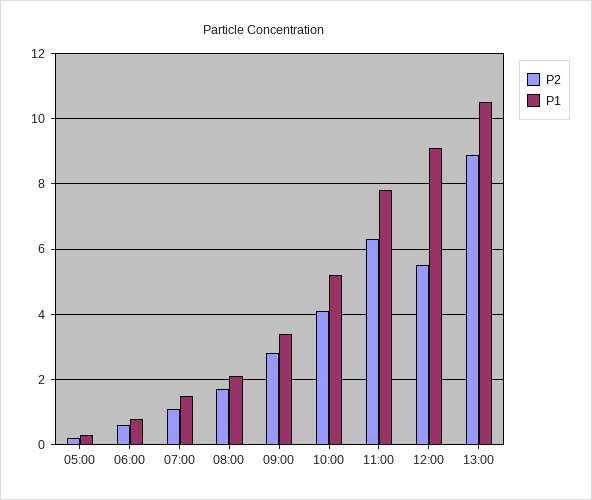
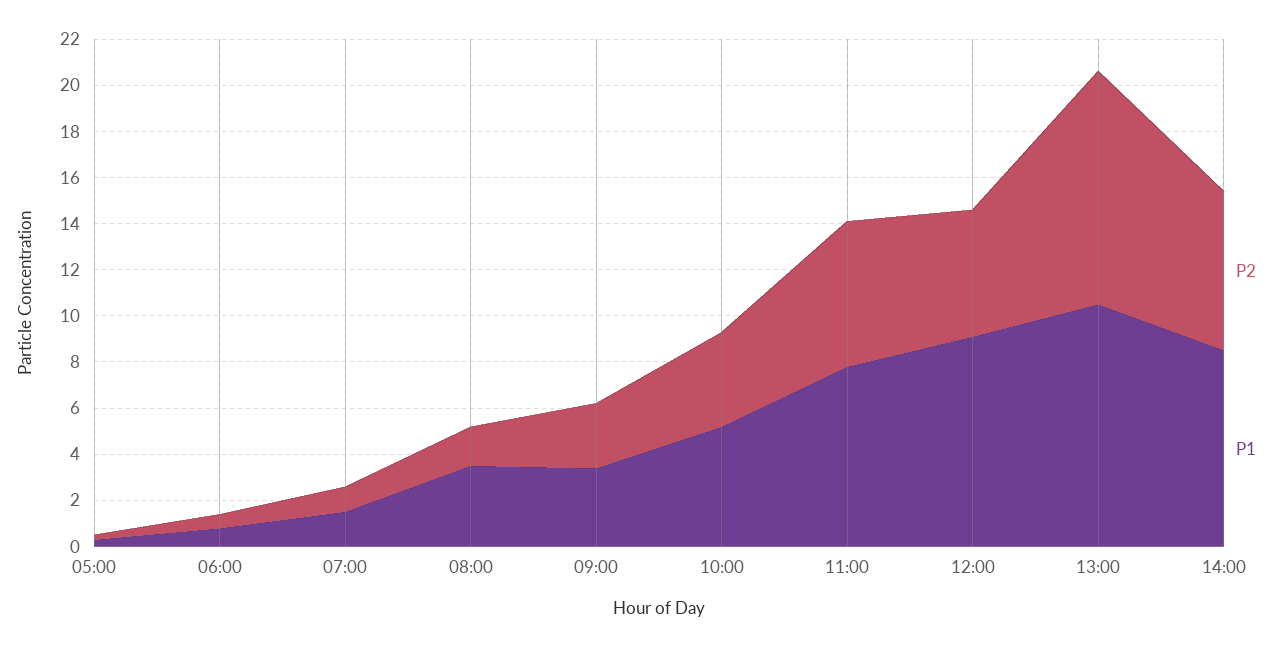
P1, 08:00: 2 -> 3.5
P2, 13:00: 9 -> 10
P2, 14:00: none -> 7
P1, 14:00: none -> 8.5

